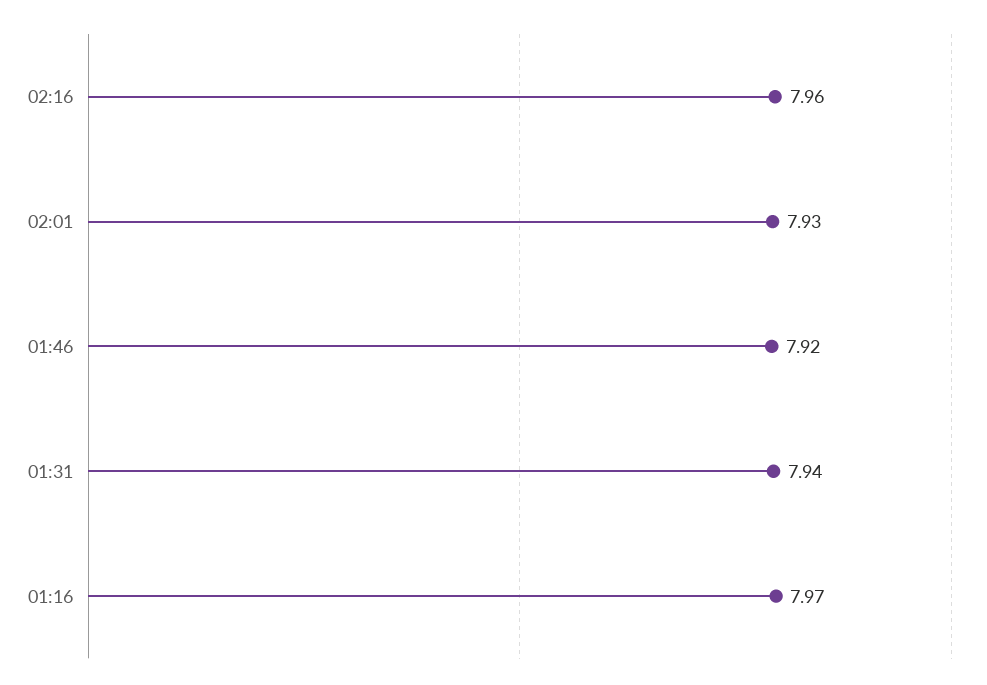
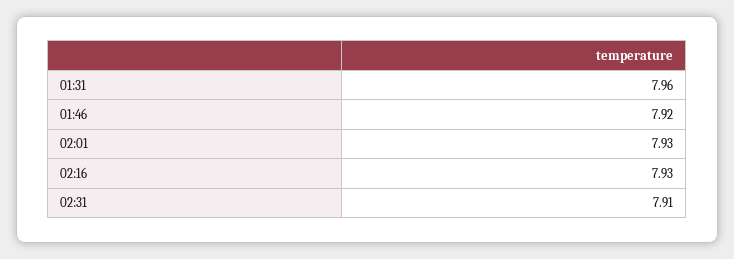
02:16: 7.96 -> 7.93
01:31: 7.94 -> 7.96
01:16: 7.97 -> none
02:31: none -> 7.91

